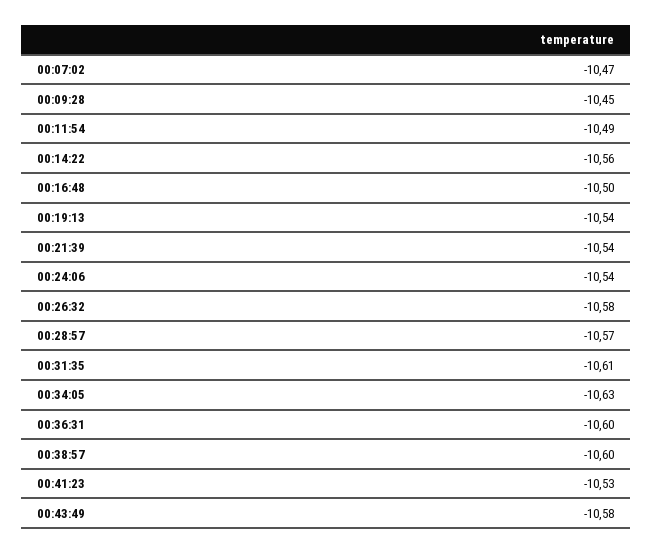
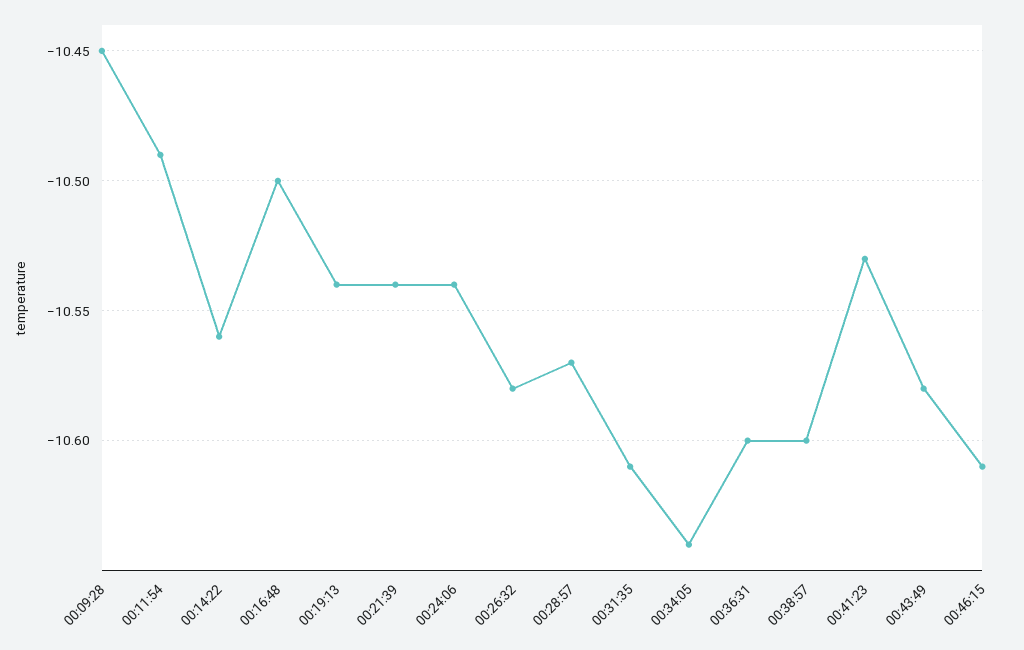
00:07:02: -10.47 -> none
00:34:05: -10.63 -> -10.64
00:46:15: none -> -10.61

